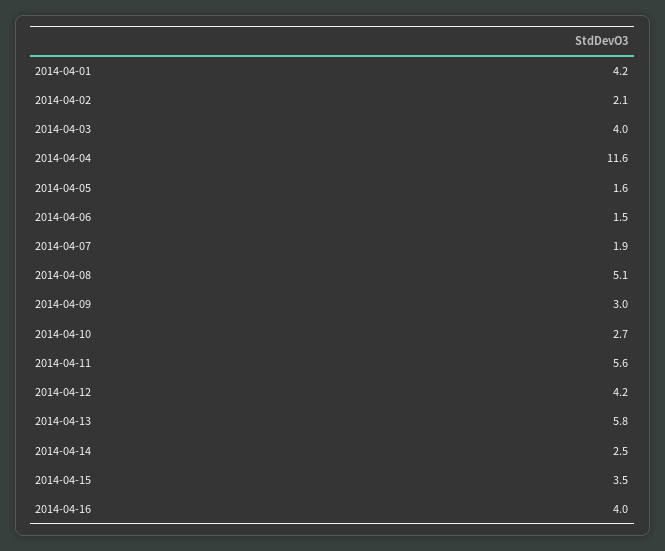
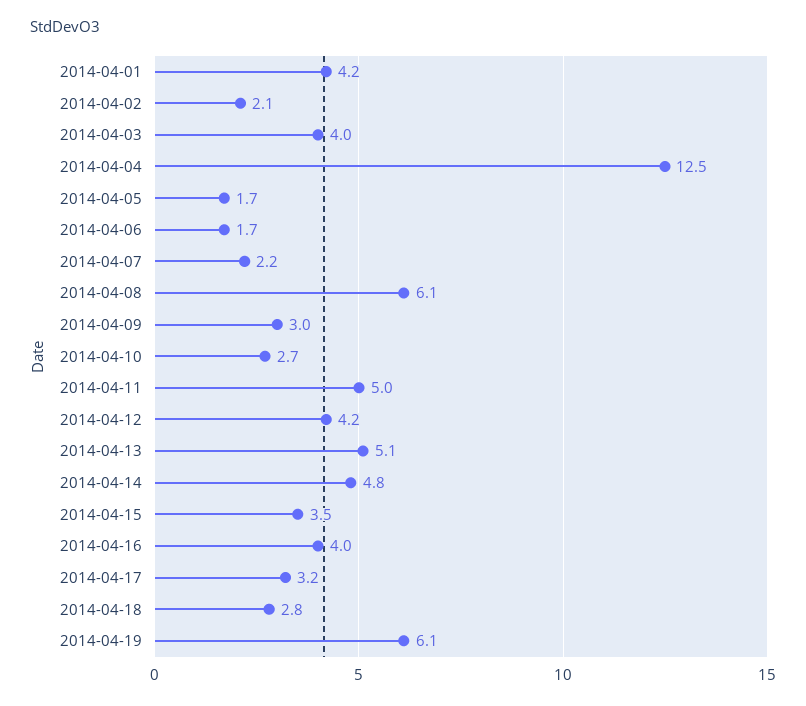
2014-04-04: 11.6 -> 12.5
2014-04-05: 1.6 -> 1.7
2014-04-06: 1.5 -> 1.7
2014-04-07: 1.9 -> 2.2
2014-04-08: 5.1 -> 6.1
2014-04-11: 5.6 -> 5
2014-04-13: 5.8 -> 5.1
2014-04-14: 2.5 -> 4.8
2014-04-17: none -> 3.2
2014-04-18: none -> 2.8
2014-04-19: none -> 6.1

